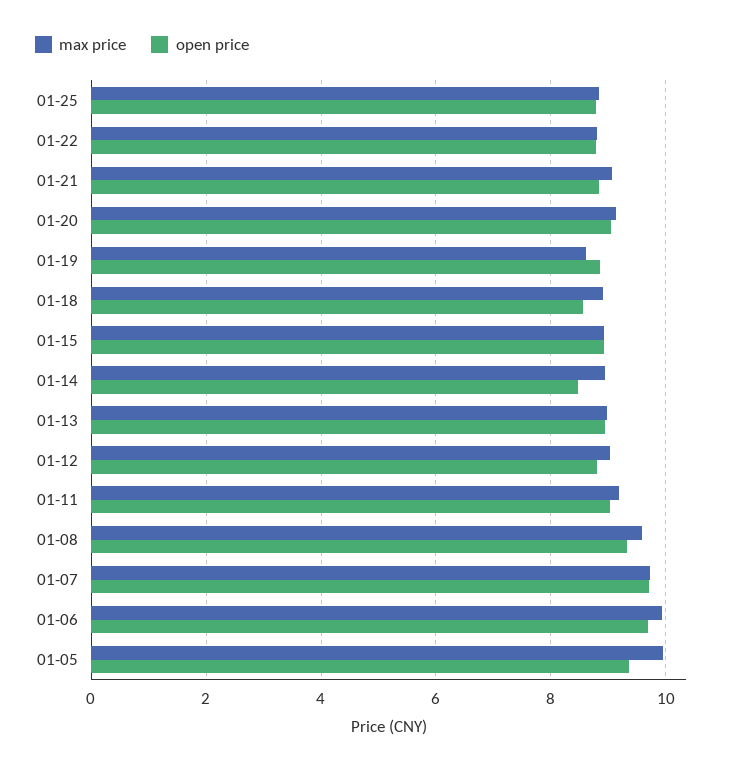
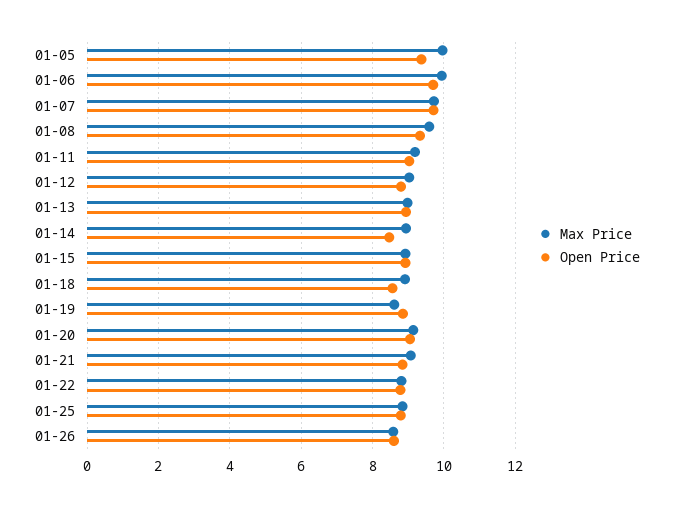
max price, 01-26: none -> 8.6
open price, 01-26: none -> 8.6

